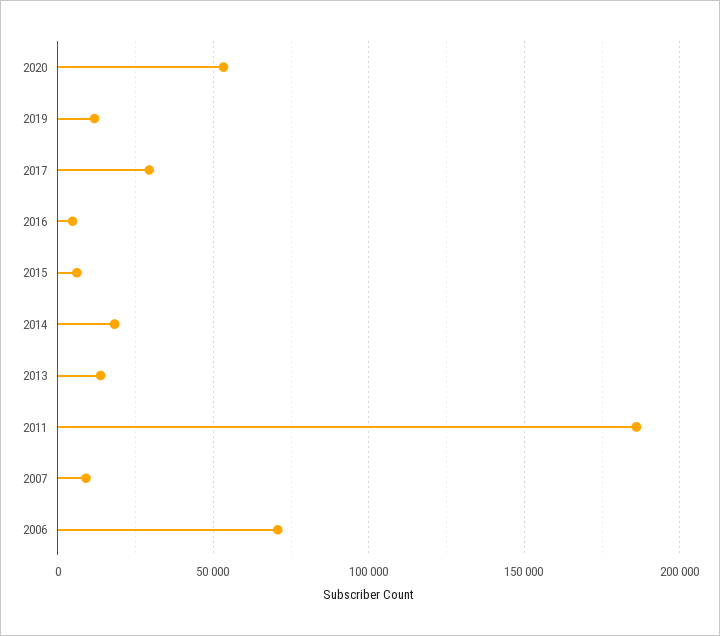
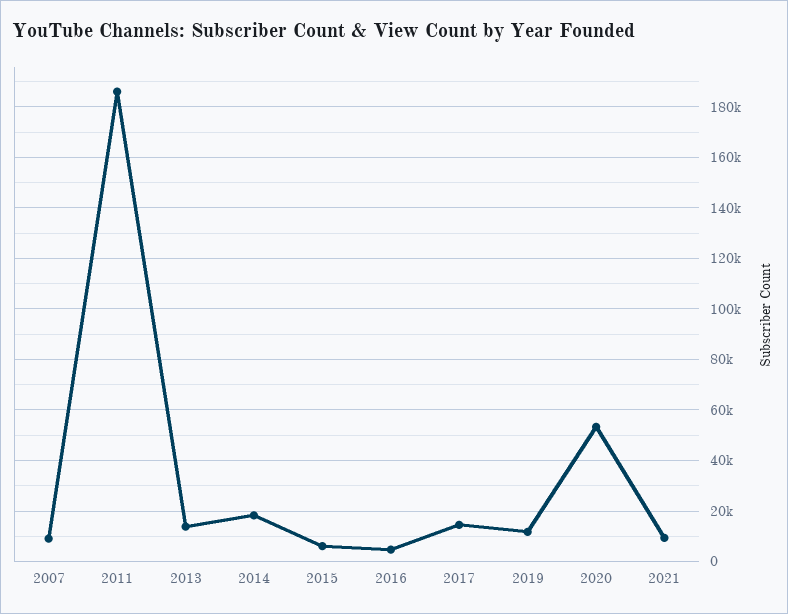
2017: 30000 -> 15000
2006: 70000 -> none
2021: none -> 10000

